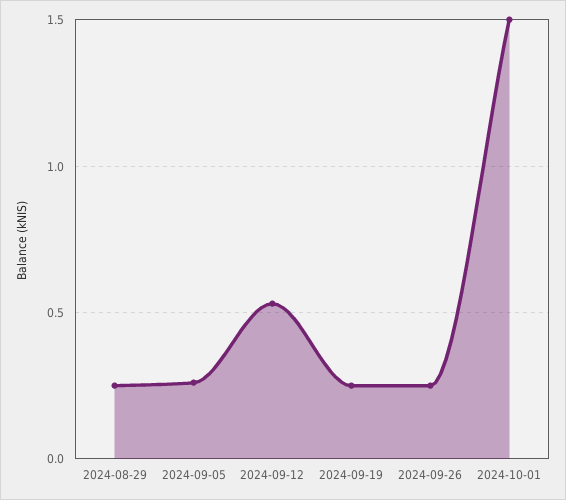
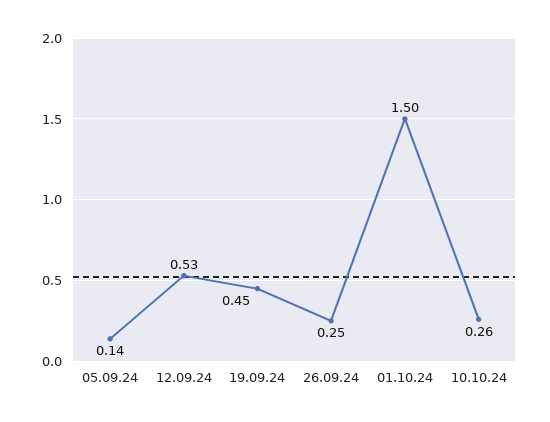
2024-08-29: 0.25 -> none
2024-09-05: 0.25 -> 0.14
2024-09-19: 0.25 -> 0.45
10.10.24: none -> 0.26

